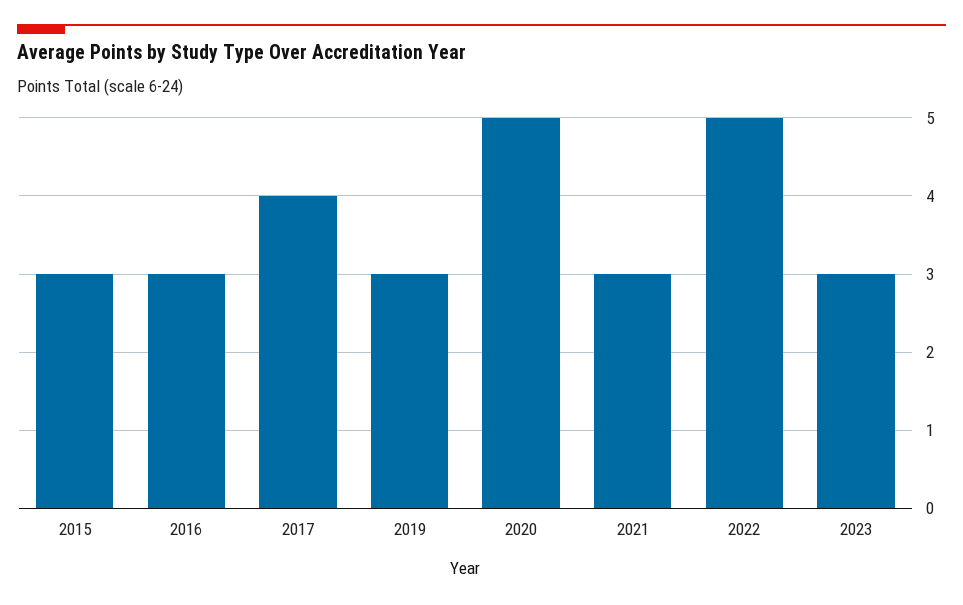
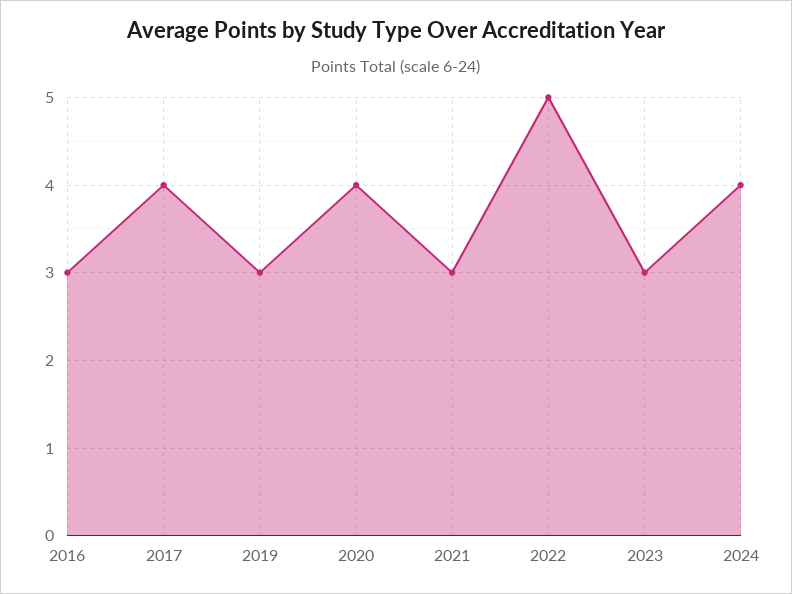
2015: 3 -> none
2020: 5 -> 4
2024: none -> 4

